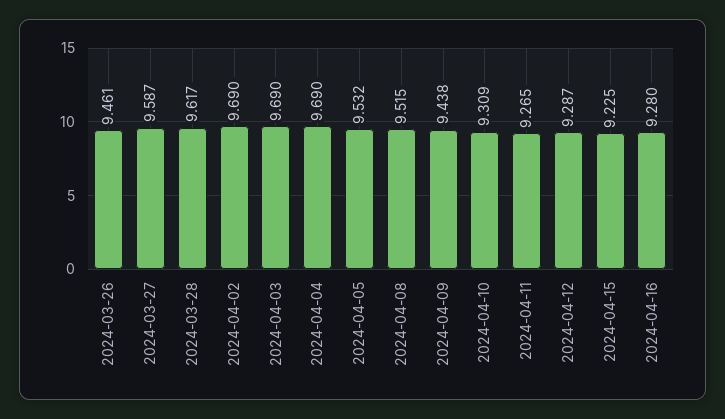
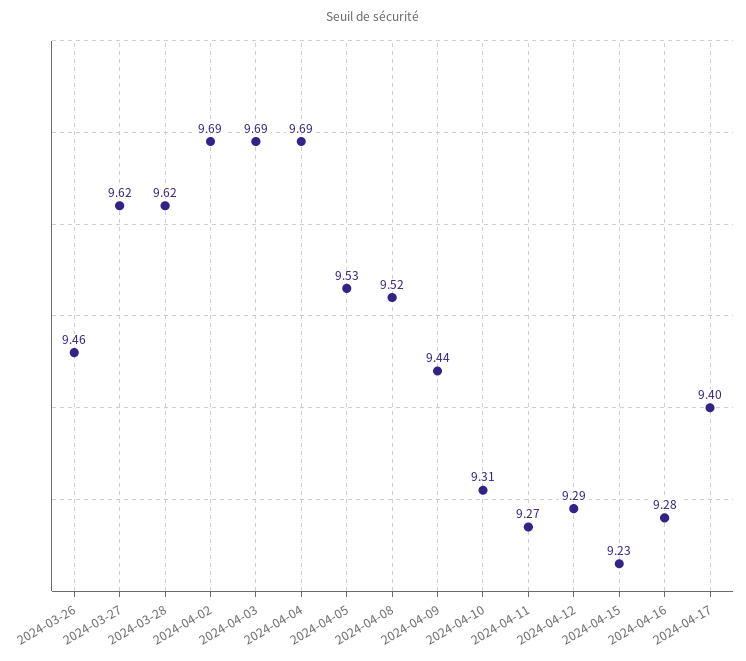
2024-03-27: 9.587 -> 9.62
2024-04-17: none -> 9.4

